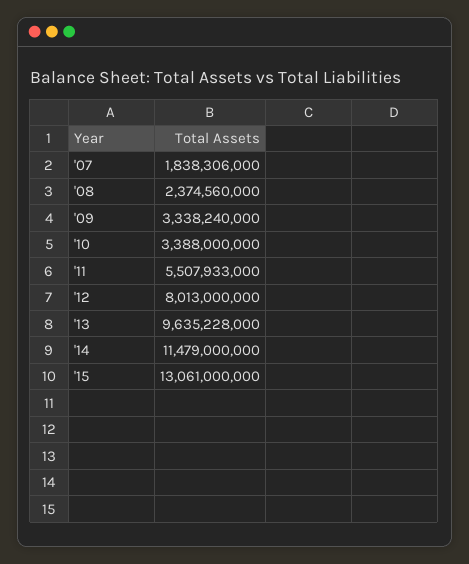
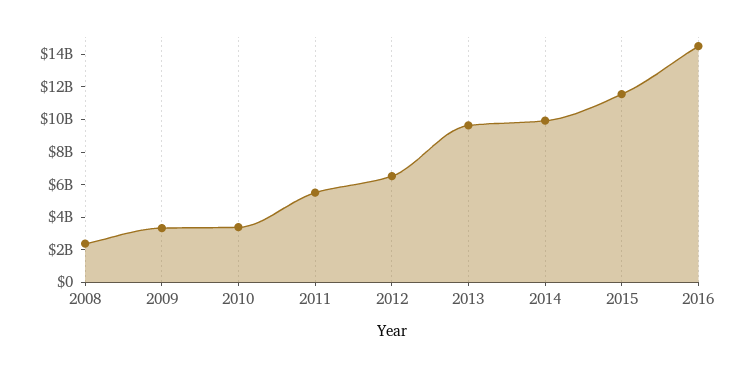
'07: 1838306000 -> none
'12: 8013000000 -> 6500000000
'14: 11479000000 -> 10000000000
'15: 13061000000 -> 11500000000
2016: none -> 14500000000

